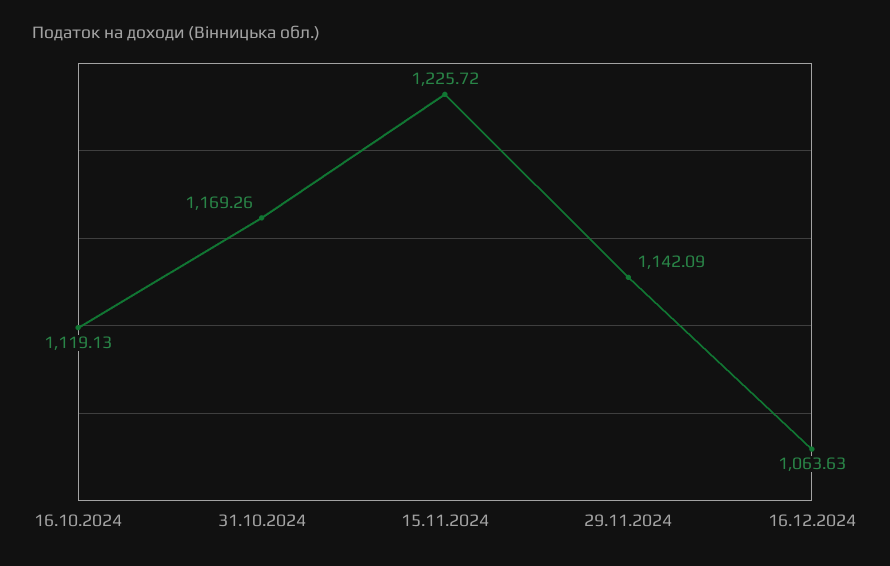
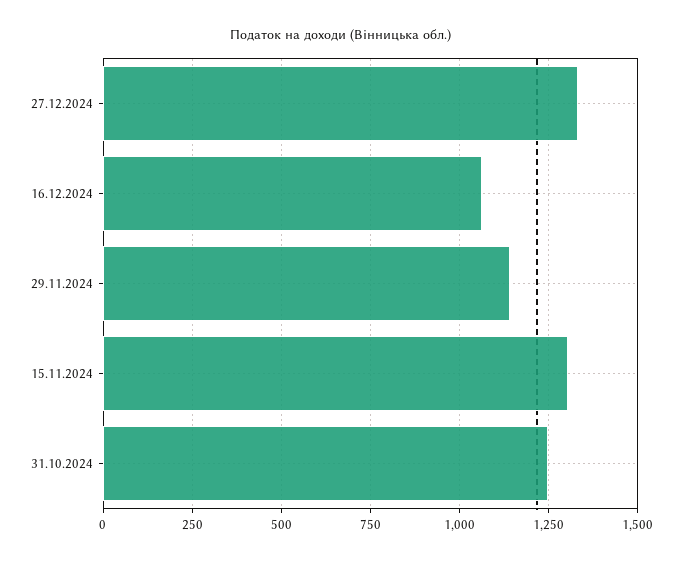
16.10.2024: 1119.13 -> none
31.10.2024: 1169.26 -> 1250
15.11.2024: 1225.72 -> 1300
27.12.2024: none -> 1325

